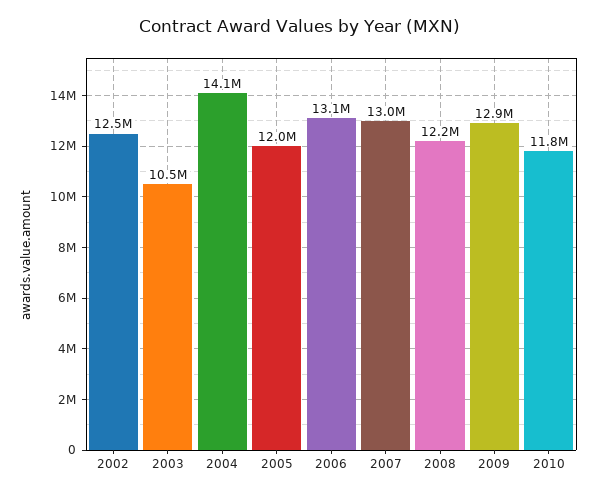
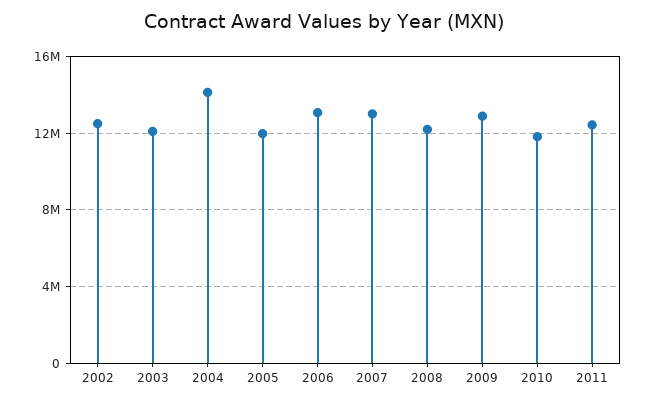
2003: 10500000 -> 12000000
2011: none -> 12500000

